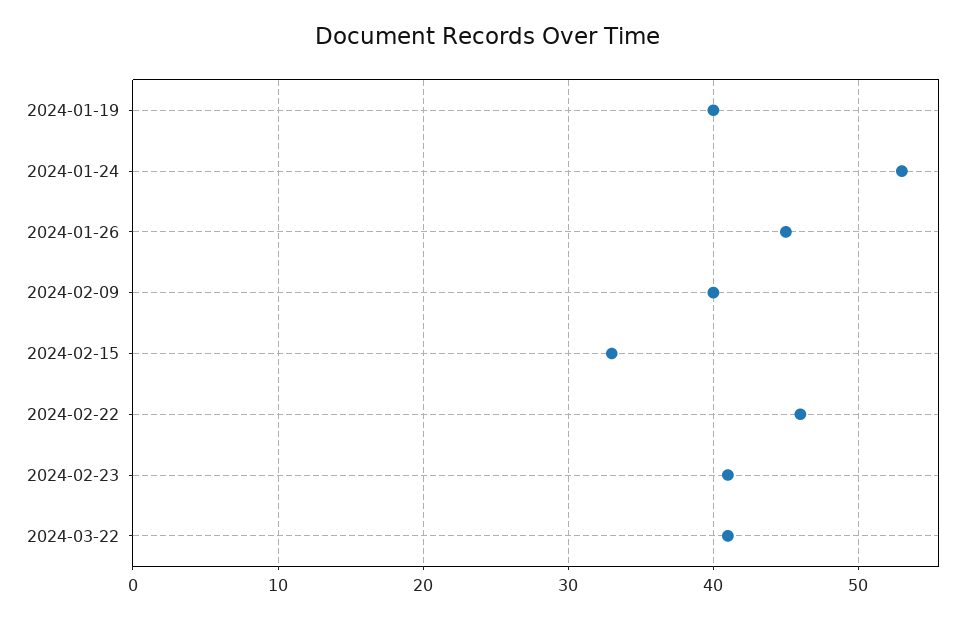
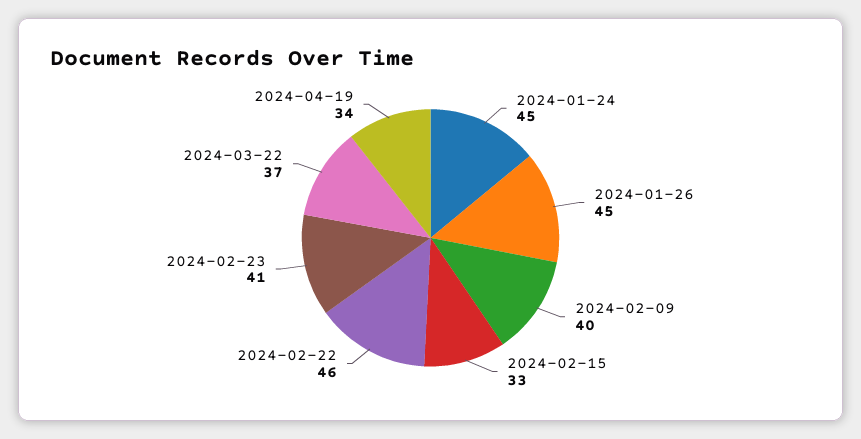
2024-01-19: 40 -> none
2024-01-24: 53 -> 45
2024-03-22: 41 -> 37
2024-04-19: none -> 34

